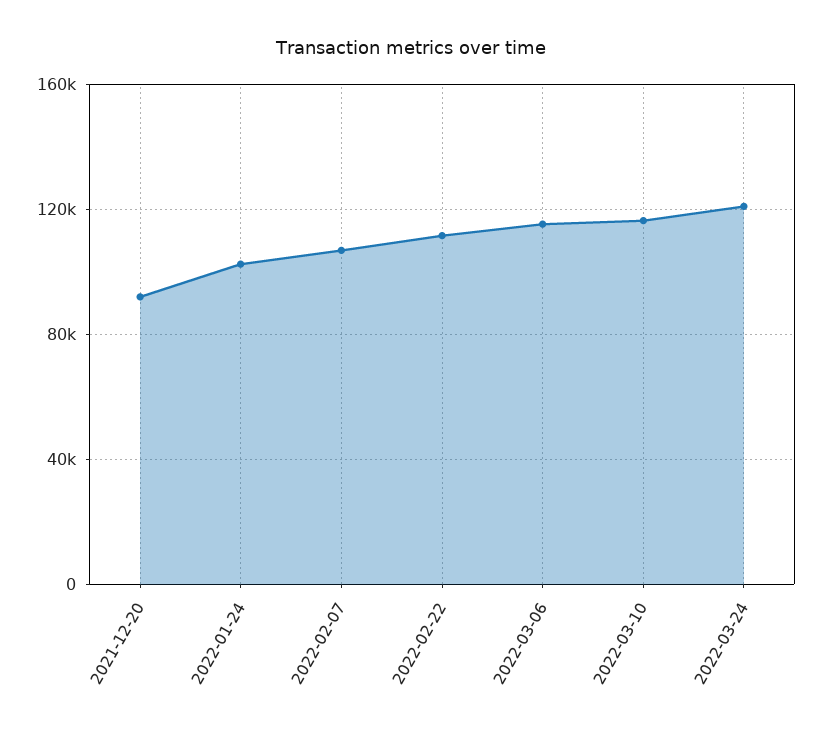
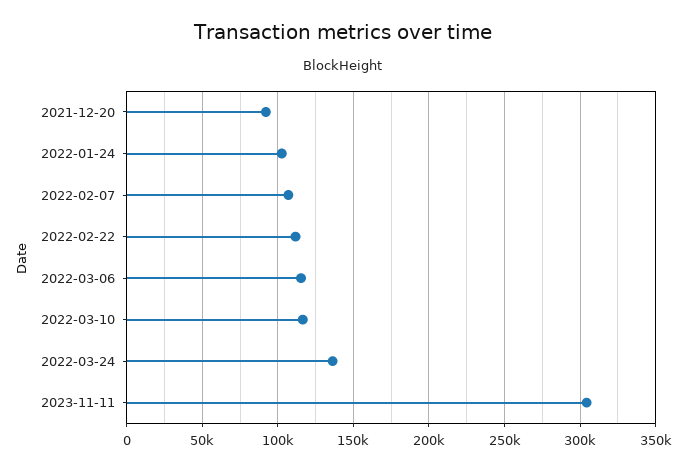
2022-03-24: 120000 -> 135000
2023-11-11: none -> 305000

